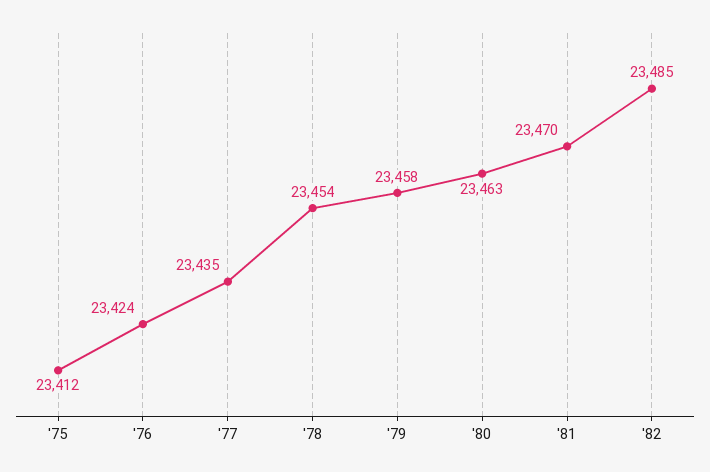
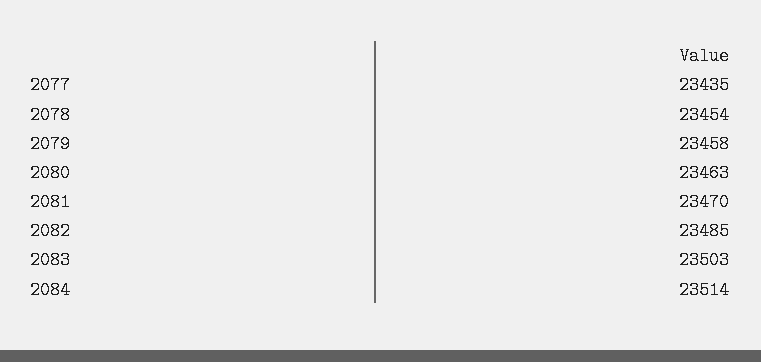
'75: 23412 -> none
'76: 23424 -> none
2083: none -> 23503
2084: none -> 23514

